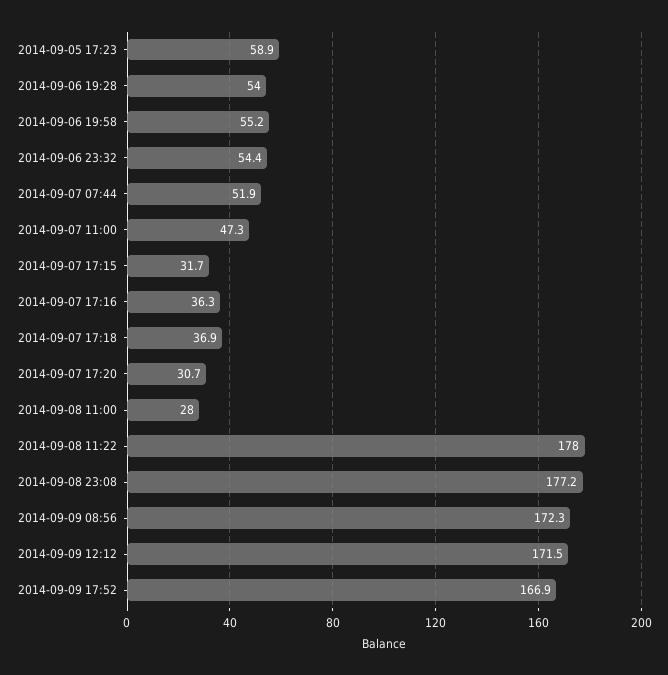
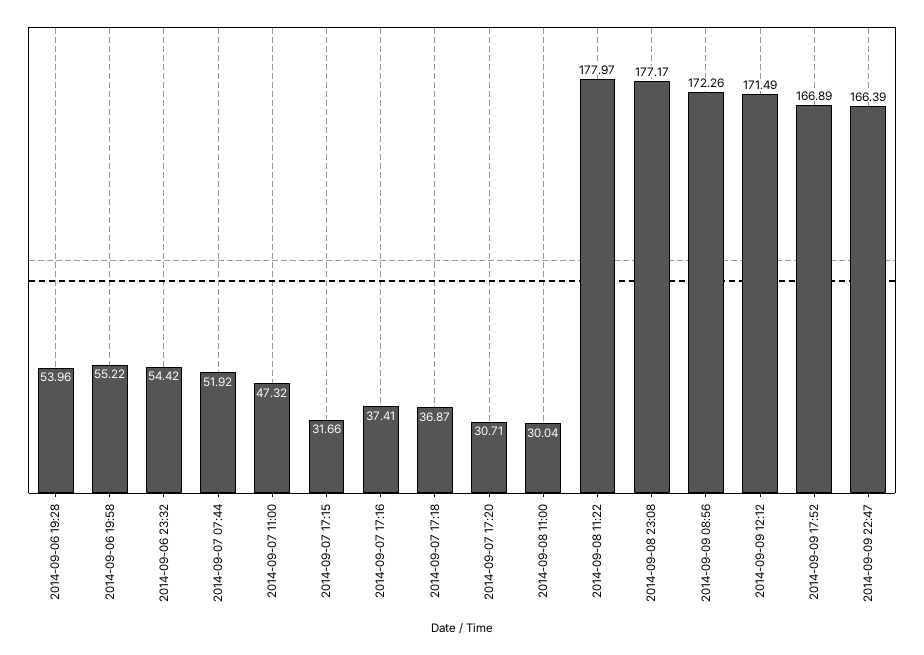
2014-09-05 17:23: 58.9 -> none
2014-09-07 17:16: 36.3 -> 37.41
2014-09-08 11:00: 28 -> 30.04
2014-09-09 22:47: none -> 166.39

